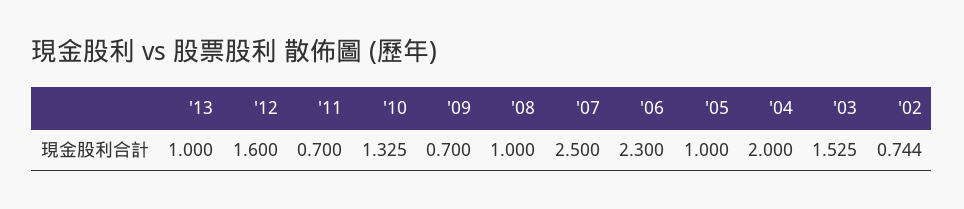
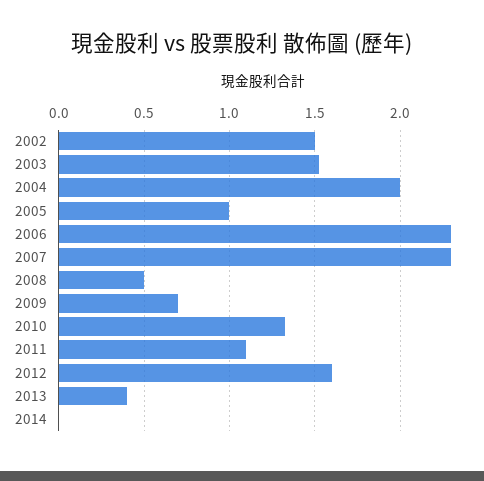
'13: 1 -> 0.4
'11: 0.7 -> 1.1
'08: 1 -> 0.5
'07: 2.5 -> 2.3
'02: 0.744 -> 1.5
2014: none -> 0

